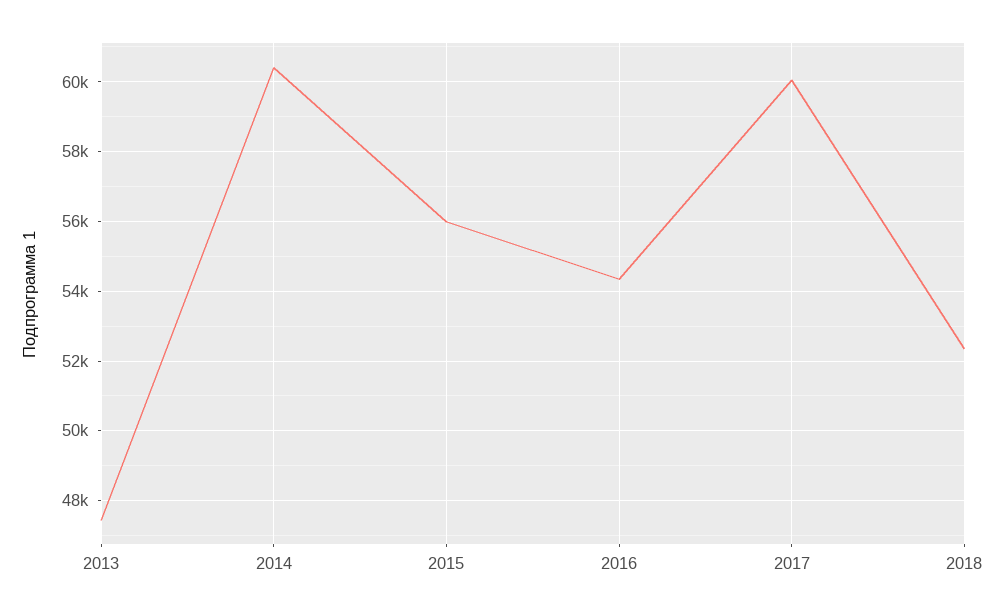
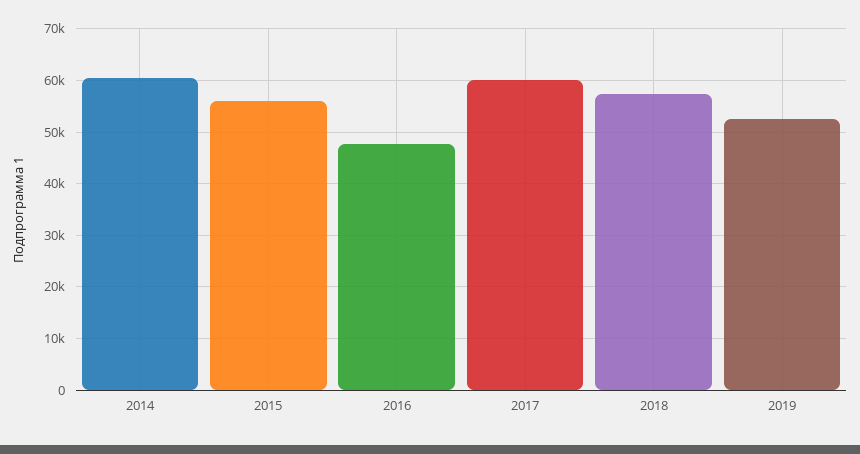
2013: 47400 -> none
2016: 54400 -> 48000
2018: 52400 -> 58000
2019: none -> 52000

